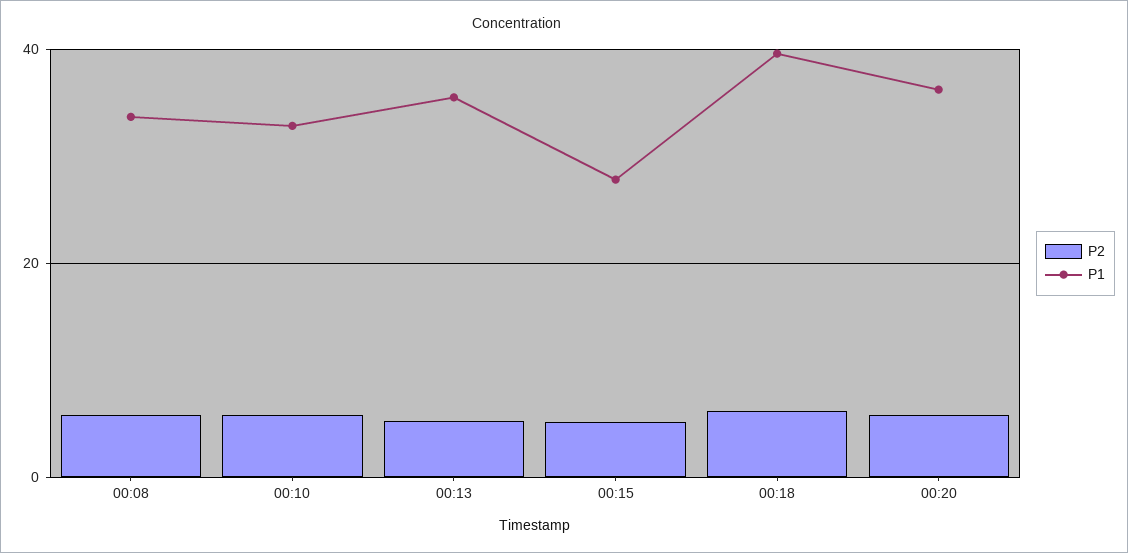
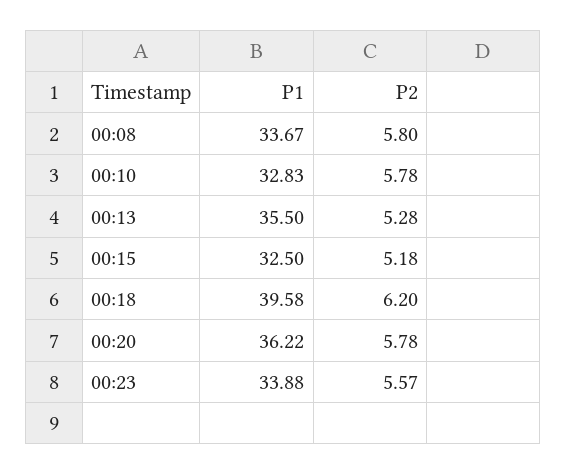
P1, 00:15: 28 -> 32.5
P1, 00:23: none -> 33.88
P2, 00:23: none -> 5.57

